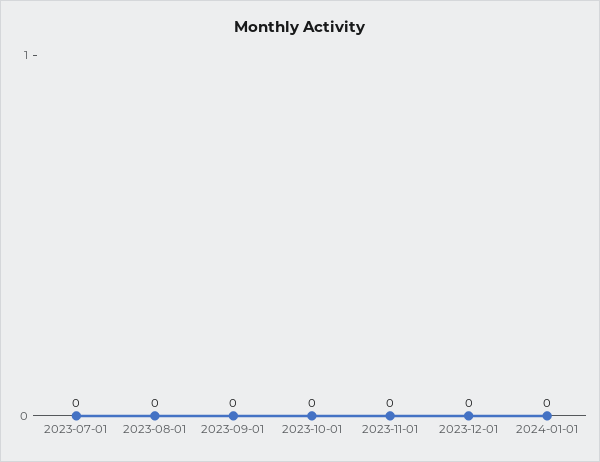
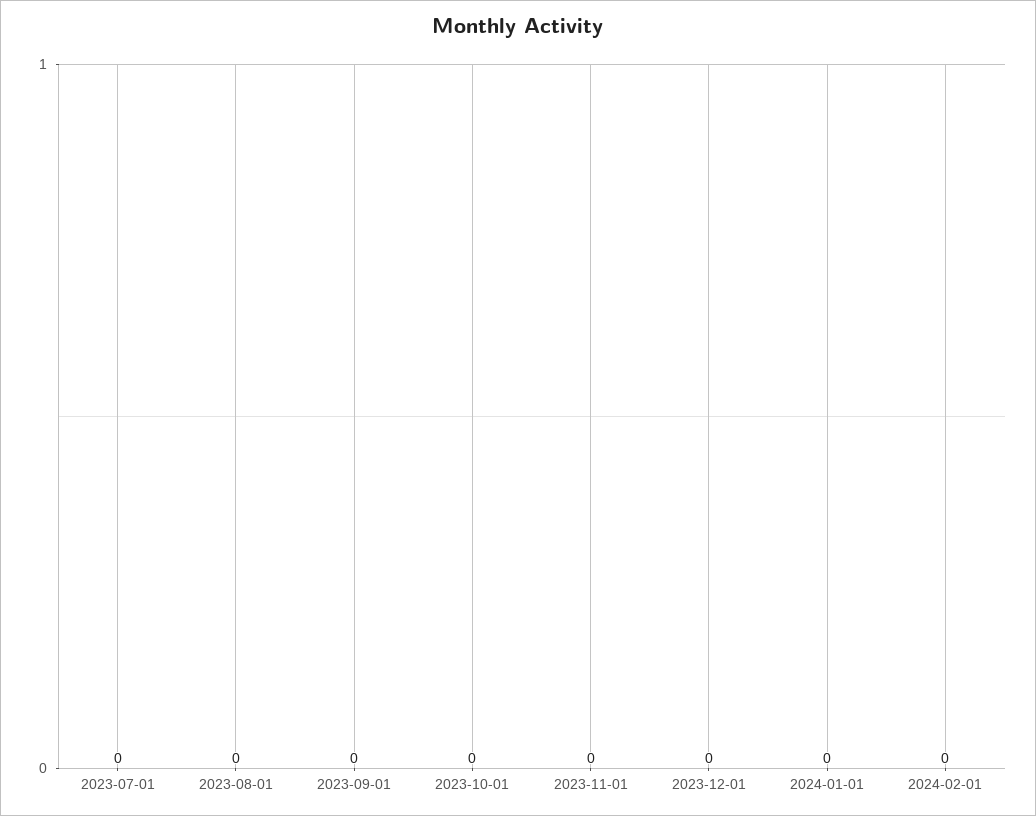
2024-02-01: none -> 0

